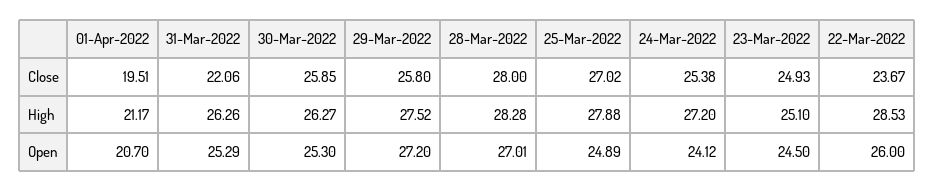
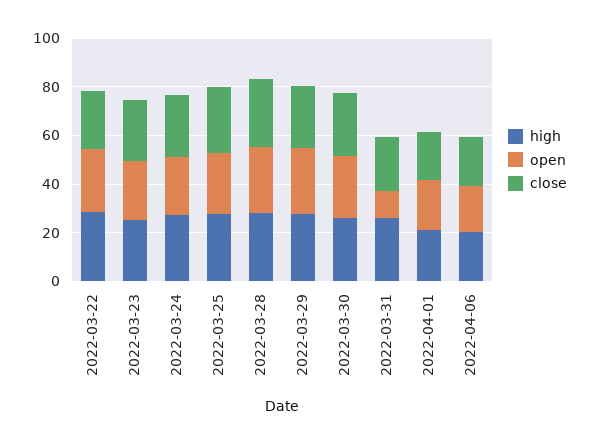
Open, 31-Mar-2022: 25.29 -> 10
High, 2022-04-06: none -> 20
Open, 2022-04-06: none -> 20
Close, 2022-04-06: none -> 20

